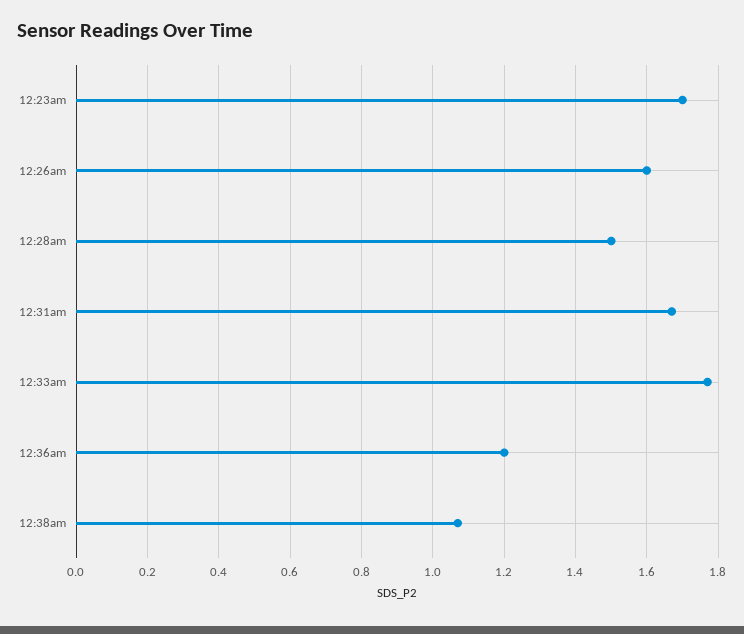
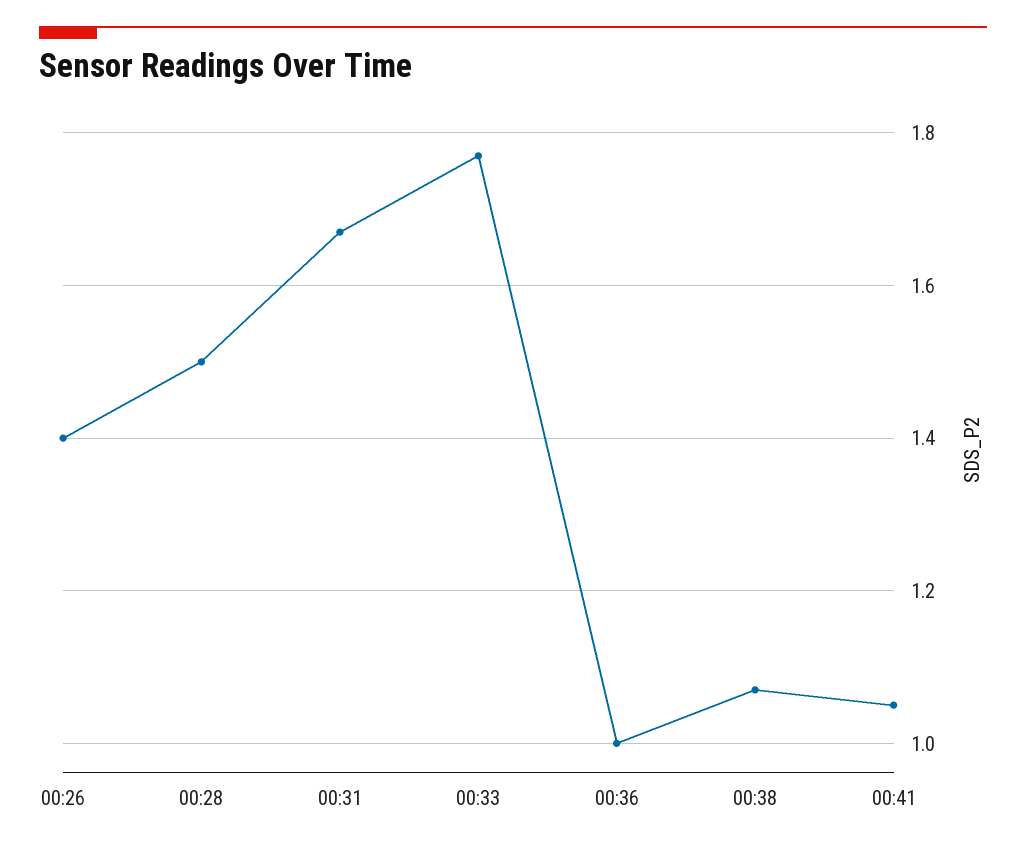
12:23am: 1.7 -> none
12:26am: 1.6 -> 1.4
12:36am: 1.2 -> 1
00:41: none -> 1.05

